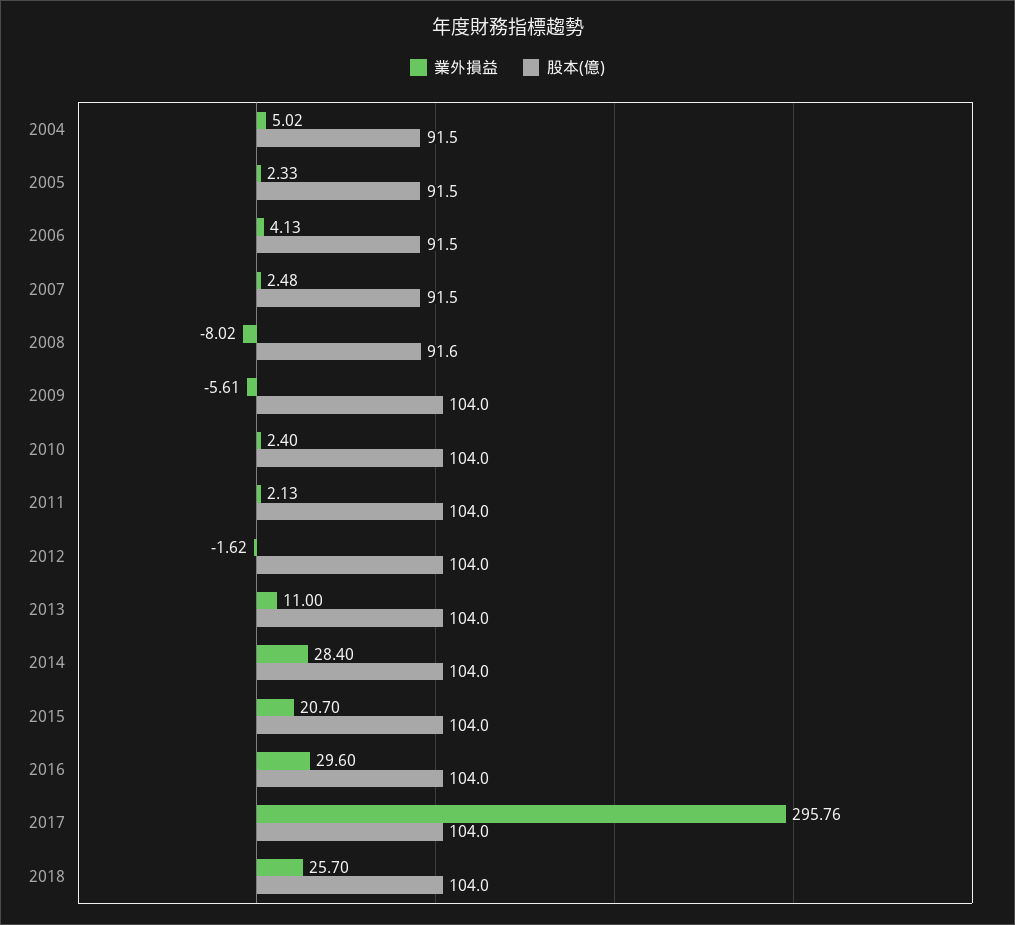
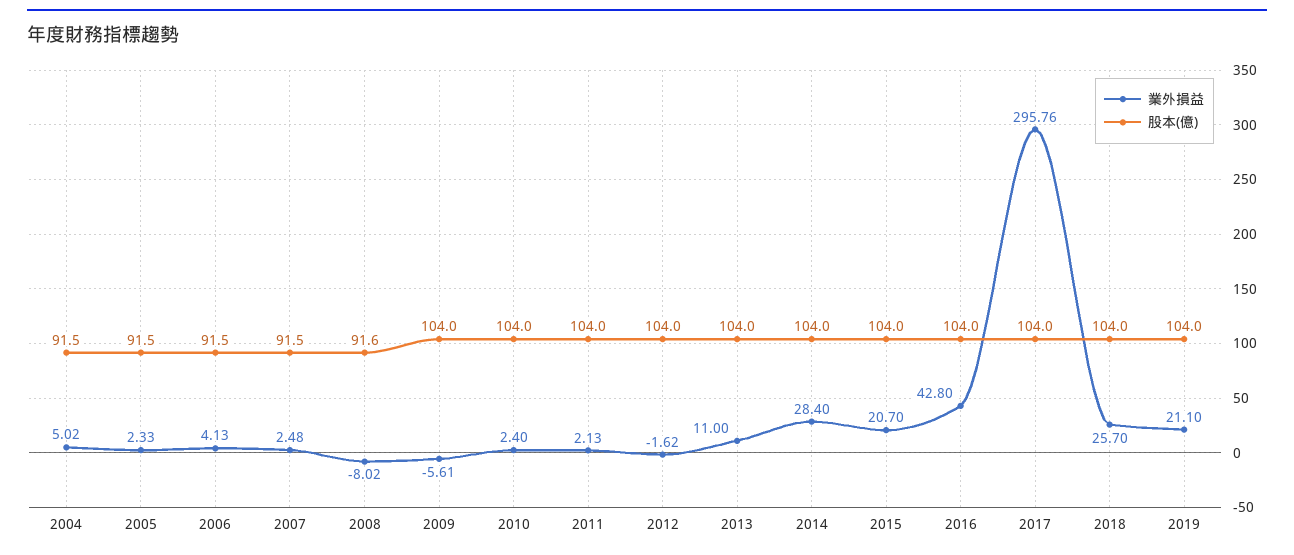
業外損益, 2016: 29.6 -> 42.8
業外損益, 2019: none -> 21.1
股本(億), 2019: none -> 104

